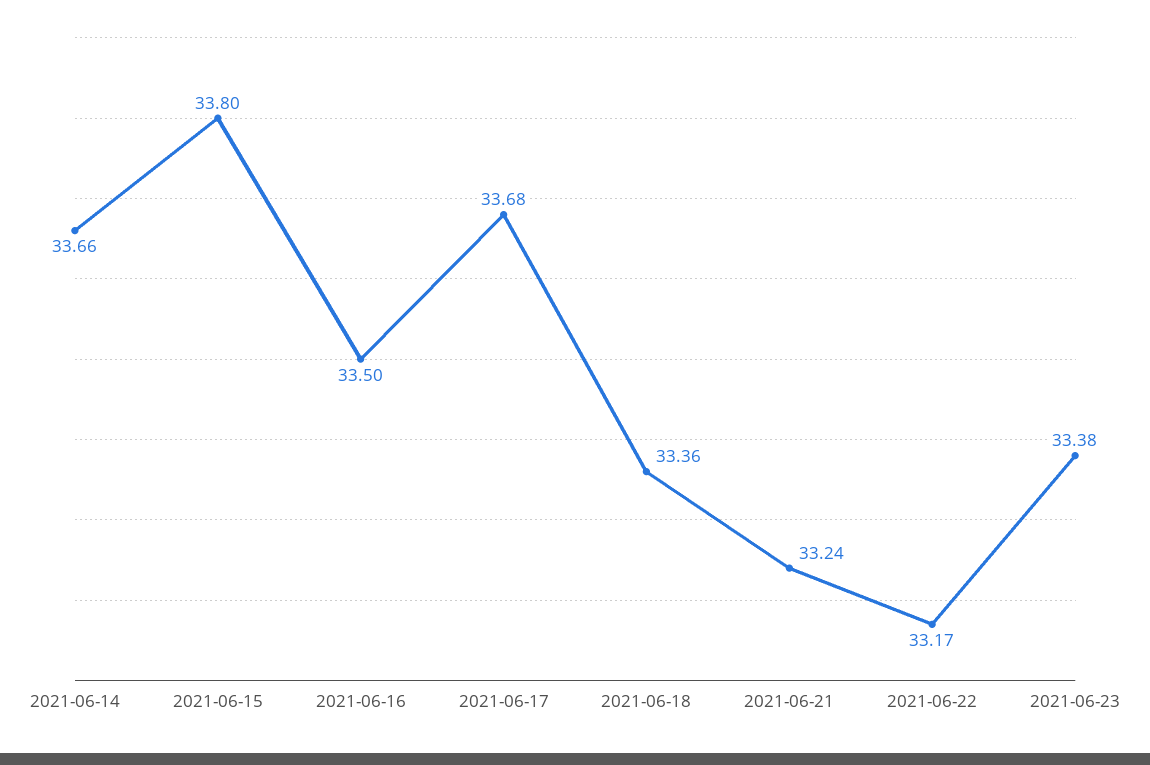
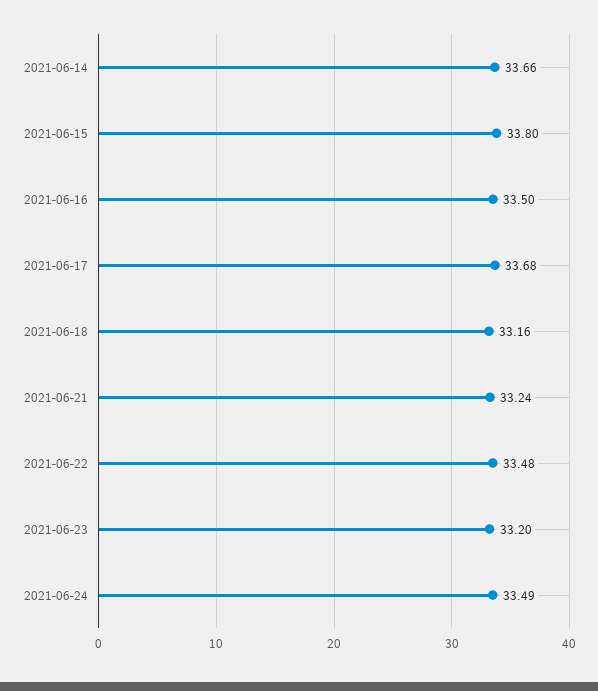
2021-06-18: 33.36 -> 33.16
2021-06-22: 33.17 -> 33.48
2021-06-23: 33.38 -> 33.2
2021-06-24: none -> 33.49

